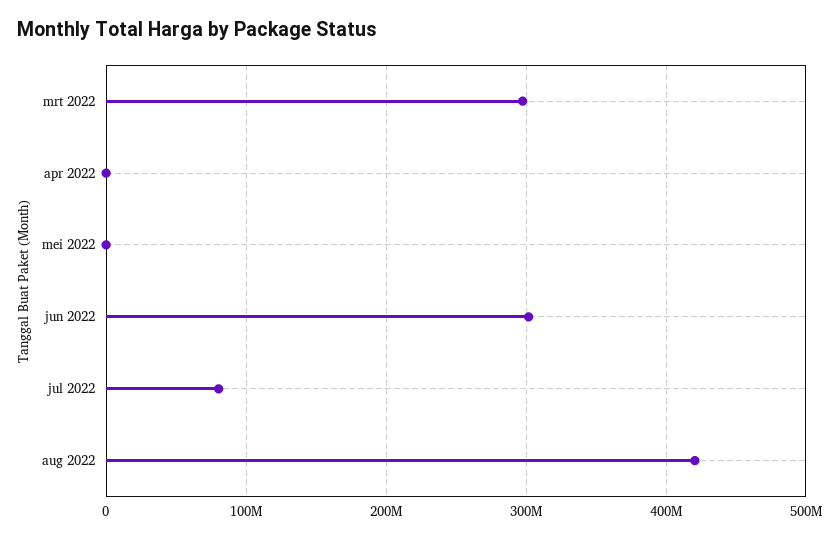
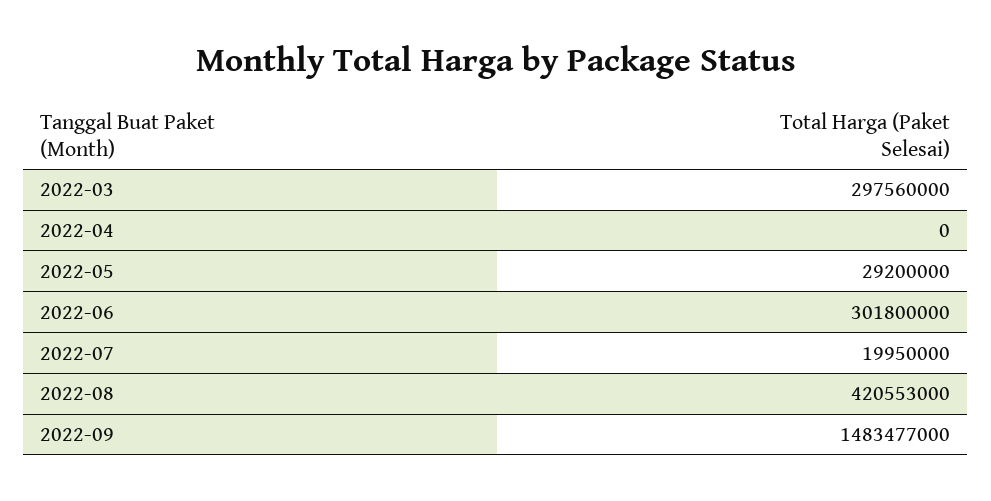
mei 2022: 0 -> 29200000
jul 2022: 80000000 -> 19950000
2022-09: none -> 1483477000

